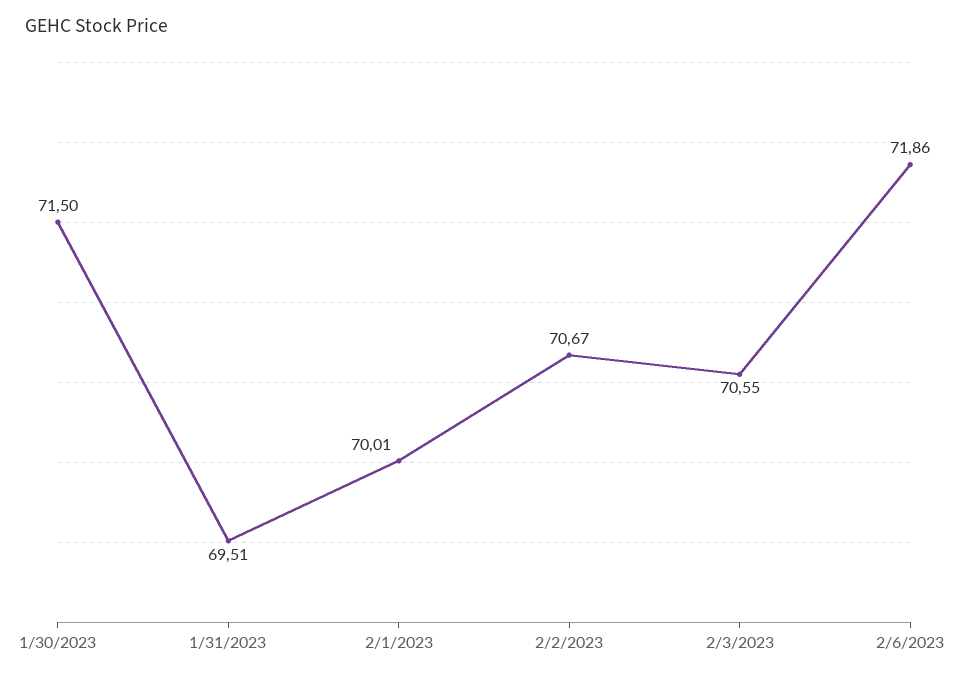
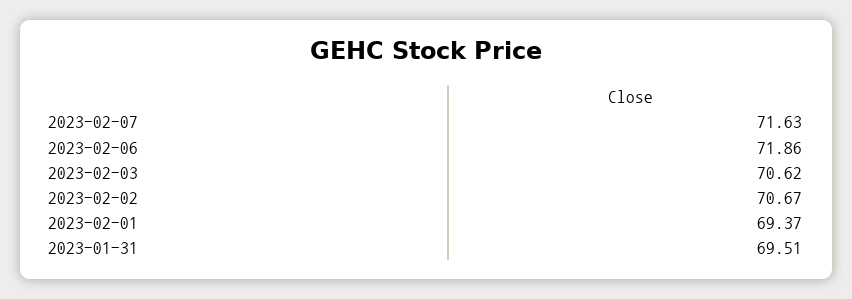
1/30/2023: 71.5 -> none
2/1/2023: 70.01 -> 69.37
2/3/2023: 70.55 -> 70.62
2023-02-07: none -> 71.63

